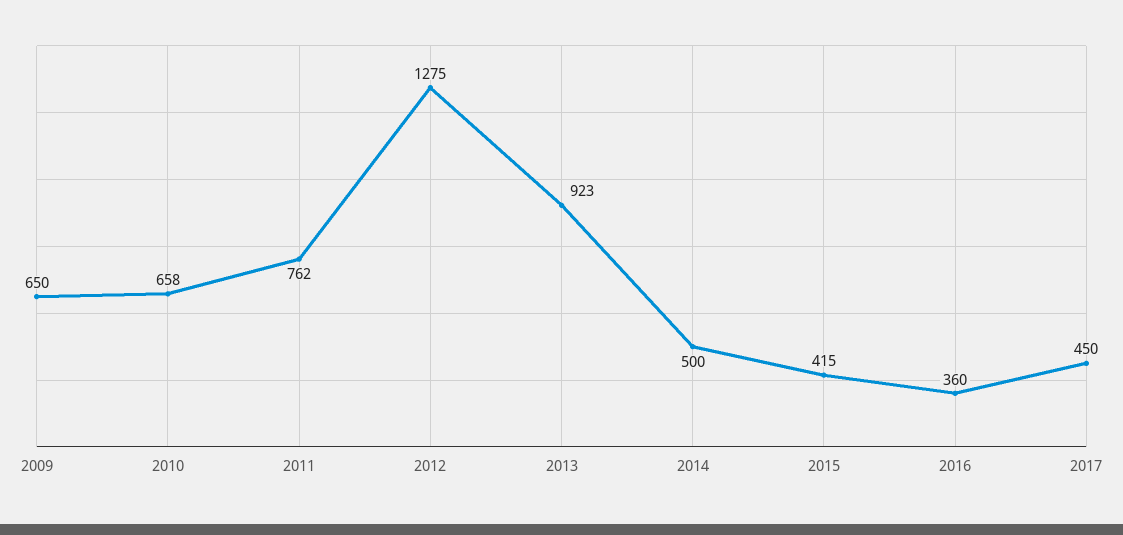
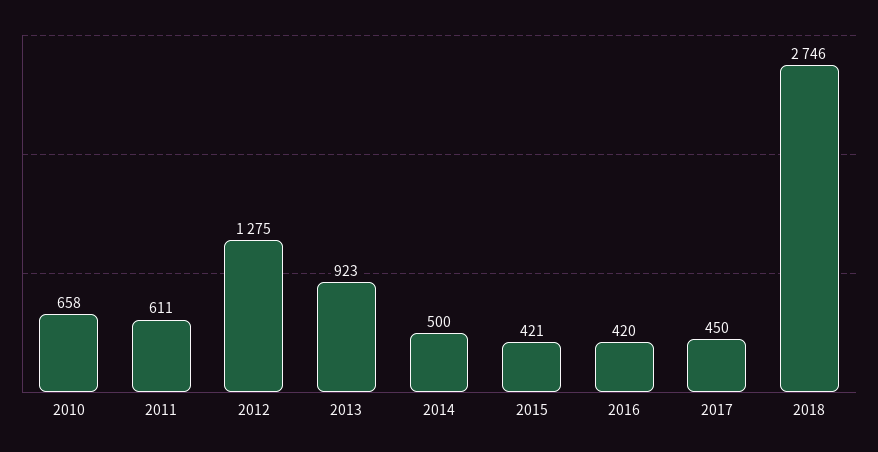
2009: 650 -> none
2011: 762 -> 611
2015: 415 -> 421
2016: 360 -> 420
2018: none -> 2746

